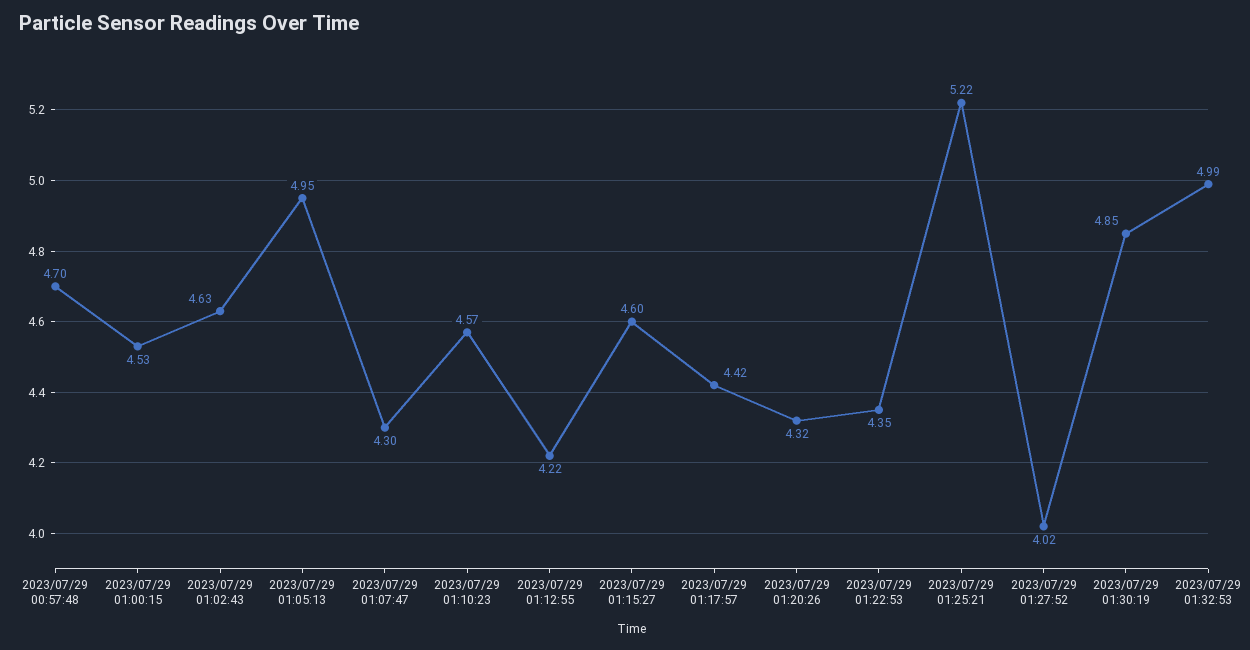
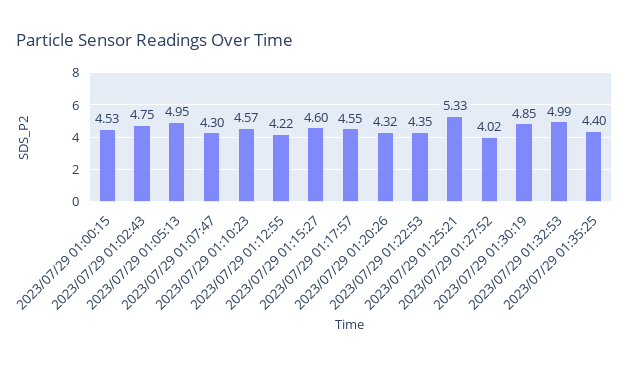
2023/07/29 00:57:48: 4.7 -> none
2023/07/29 01:02:43: 4.63 -> 4.75
2023/07/29 01:17:57: 4.42 -> 4.55
2023/07/29 01:25:21: 5.22 -> 5.33
2023/07/29 01:35:25: none -> 4.4

